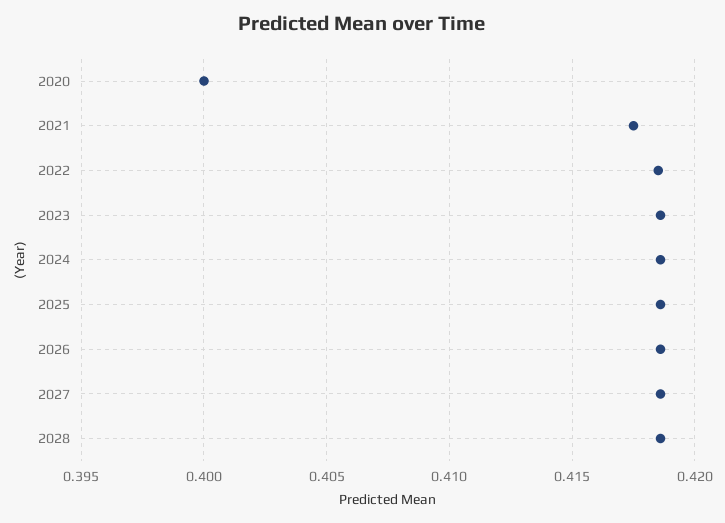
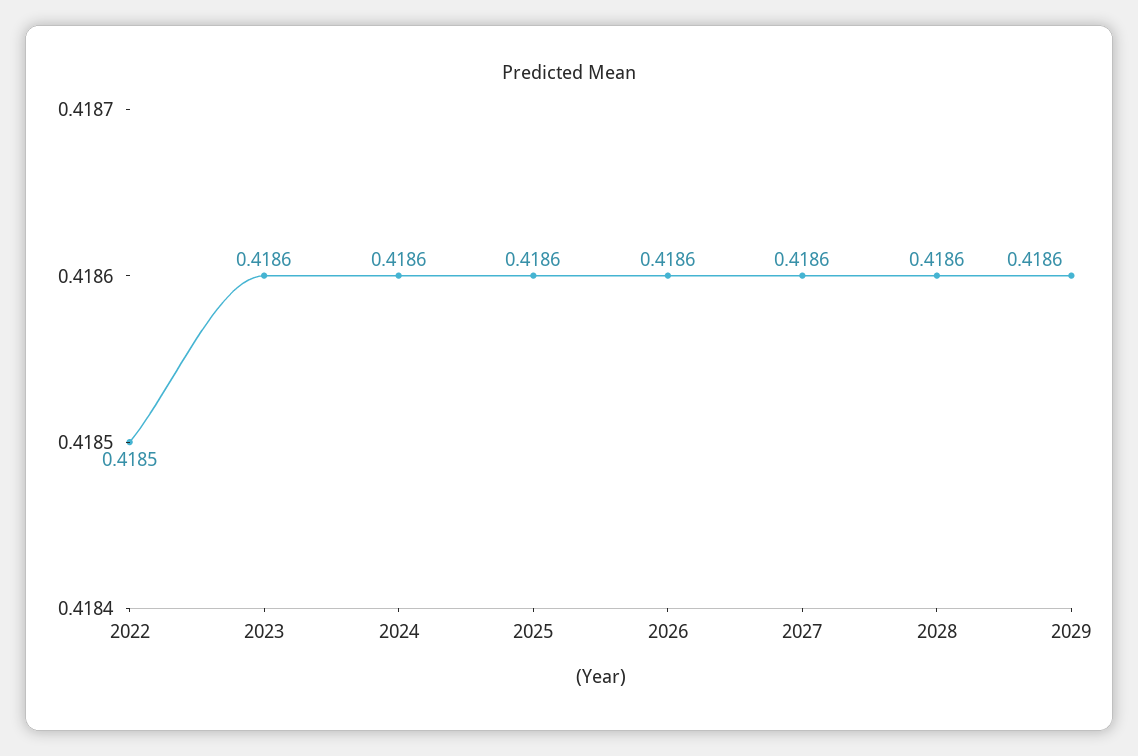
2020: 0.4 -> none
2021: 0.4175 -> none
2029: none -> 0.4186

